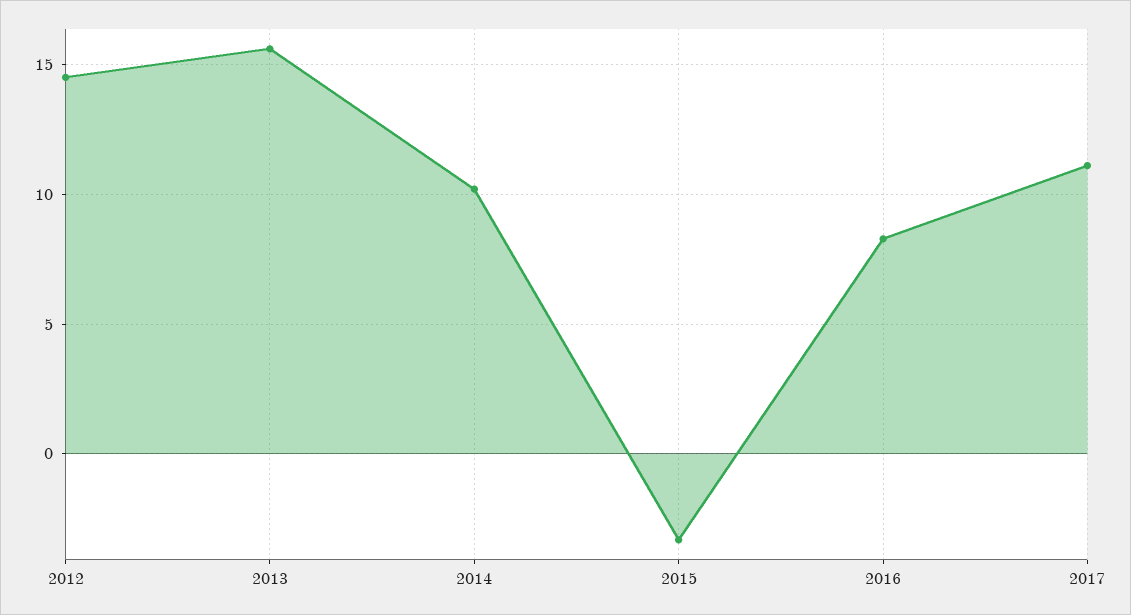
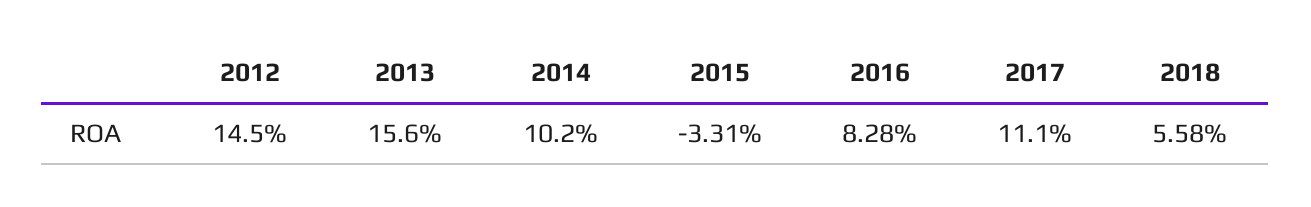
2018: none -> 5.58

